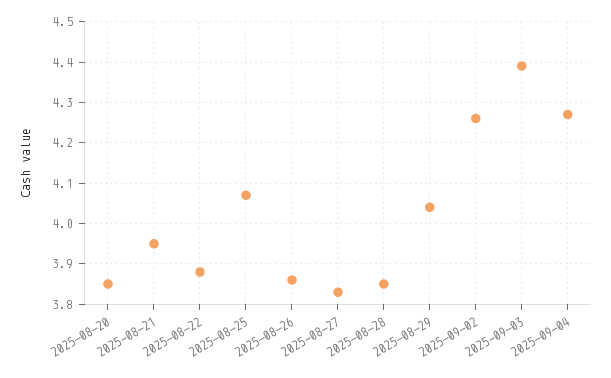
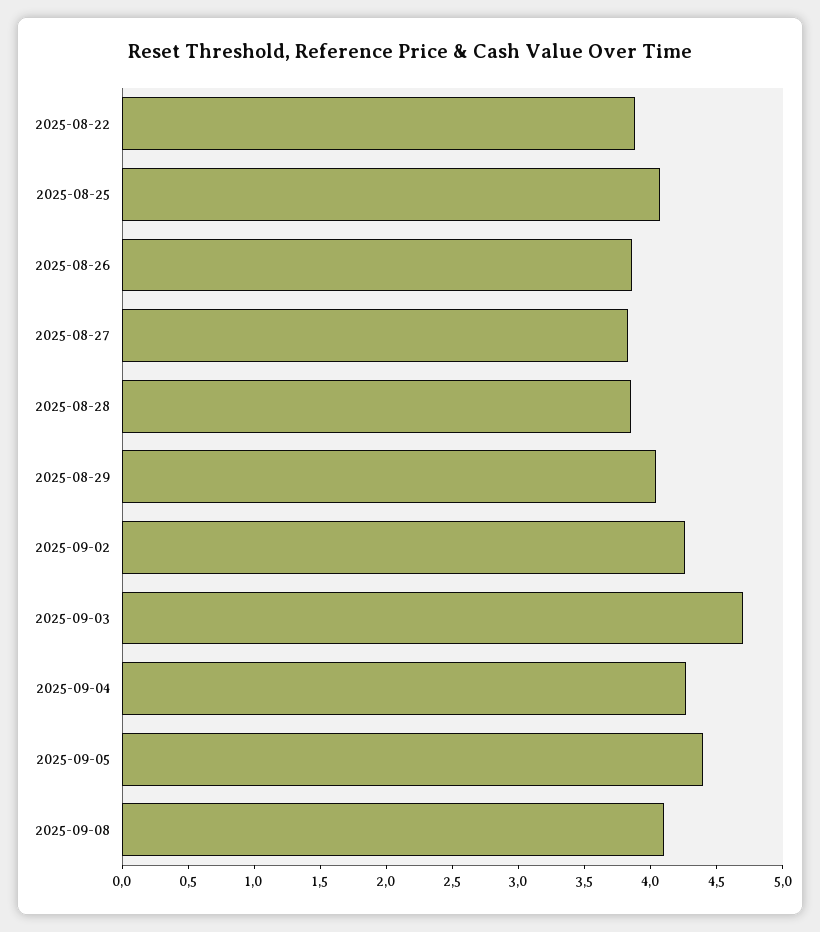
2025-08-20: 3.85 -> none
2025-08-21: 3.95 -> none
2025-09-03: 4.4 -> 4.7
2025-09-05: none -> 4.4
2025-09-08: none -> 4.1

